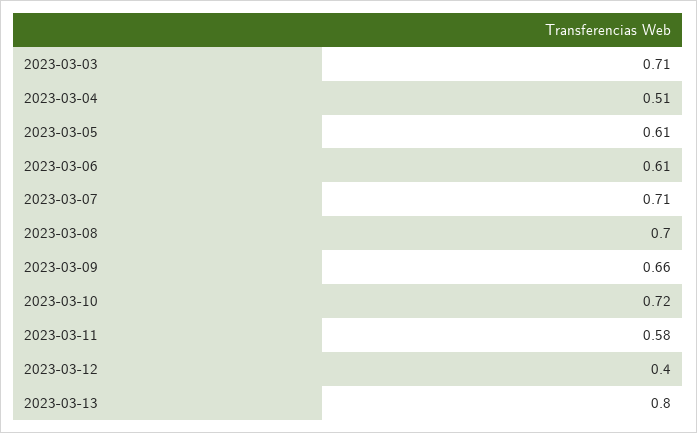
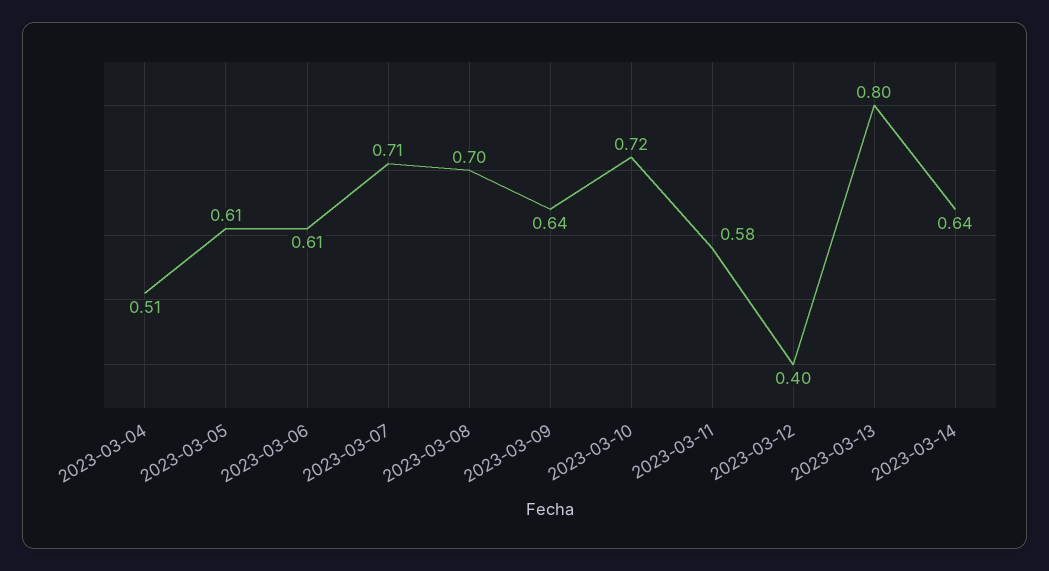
2023-03-03: 0.71 -> none
2023-03-09: 0.66 -> 0.64
2023-03-14: none -> 0.64

